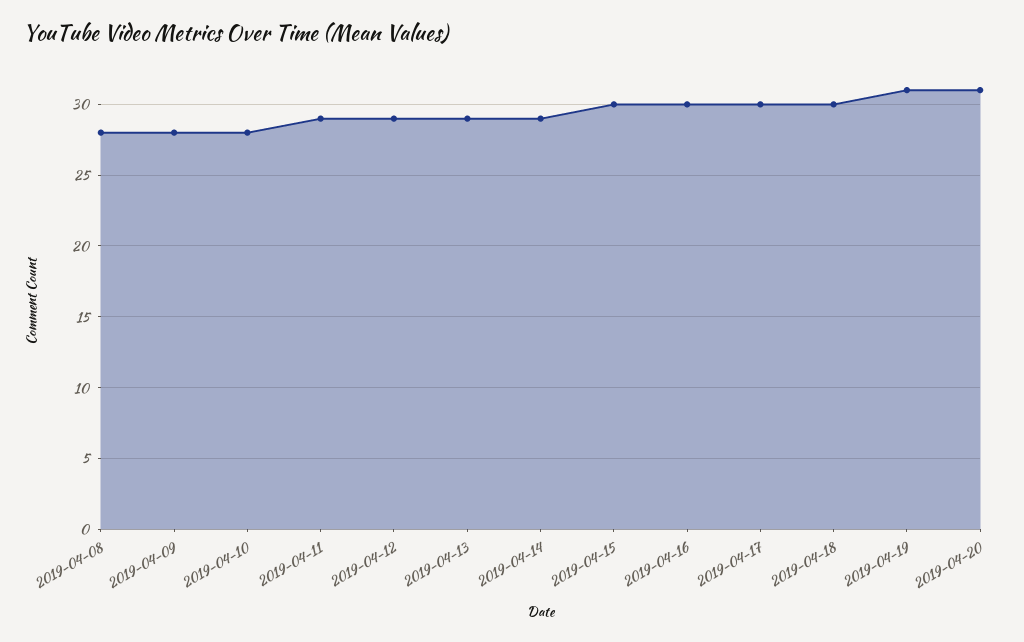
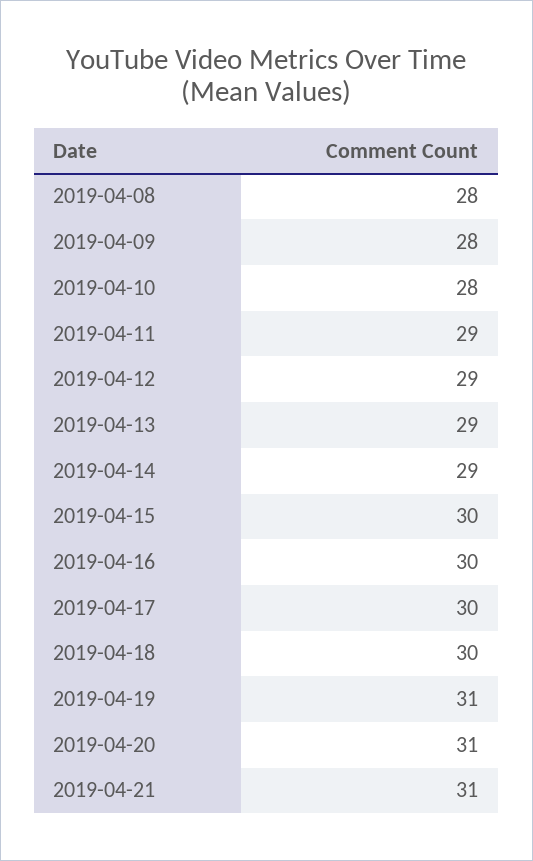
2019-04-21: none -> 31

